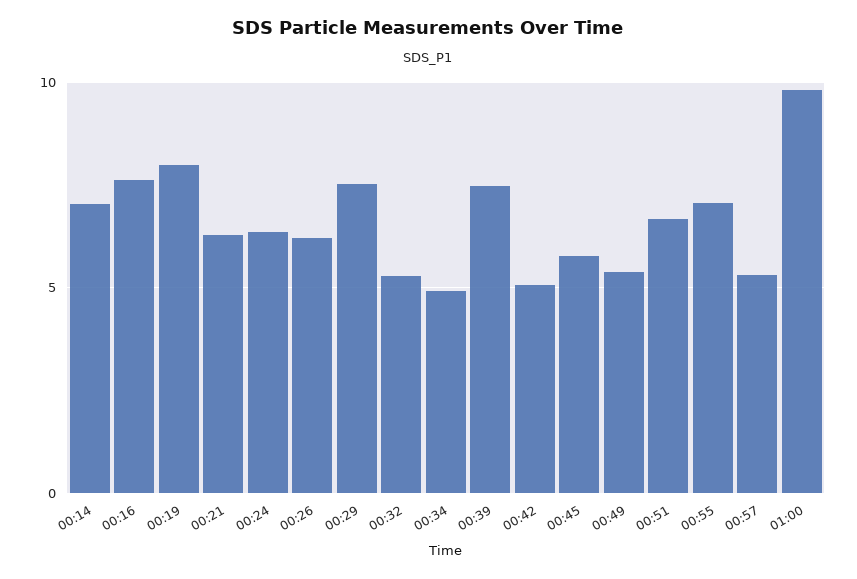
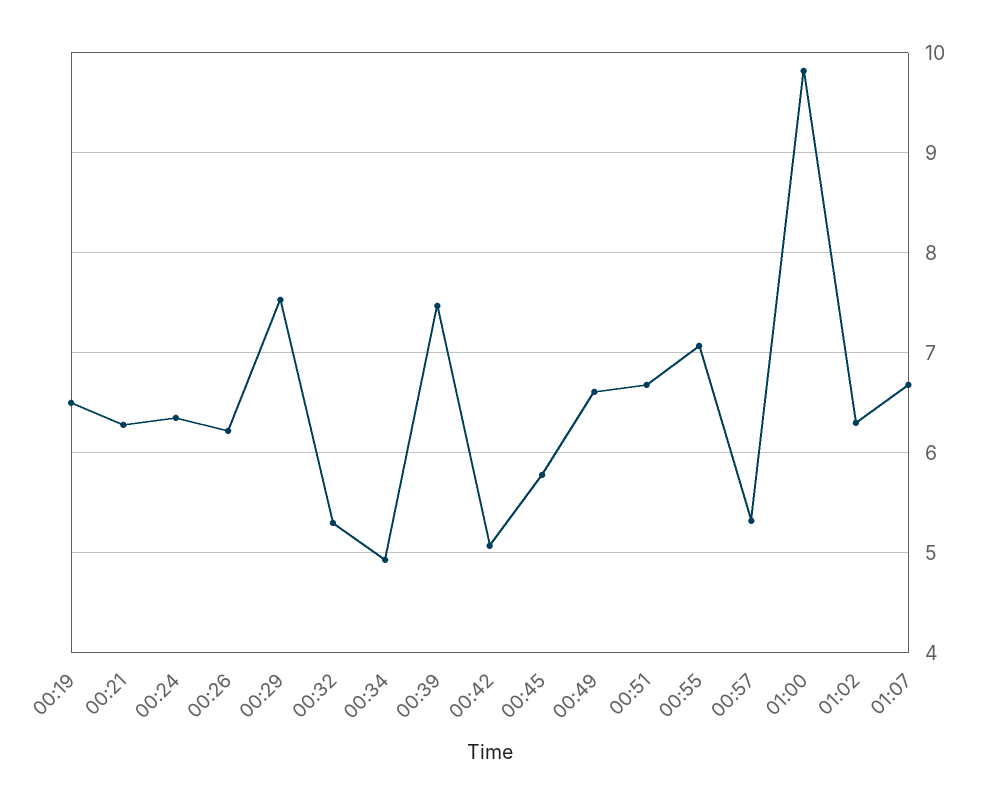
00:14: 7 -> none
00:16: 7.5 -> none
00:19: 8 -> 6.5
00:49: 5.5 -> 6.6
01:02: none -> 6.3
01:07: none -> 6.7

